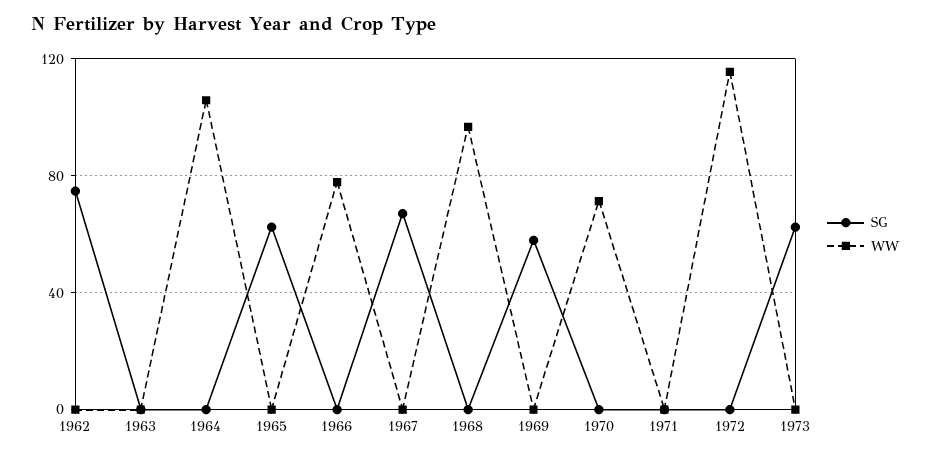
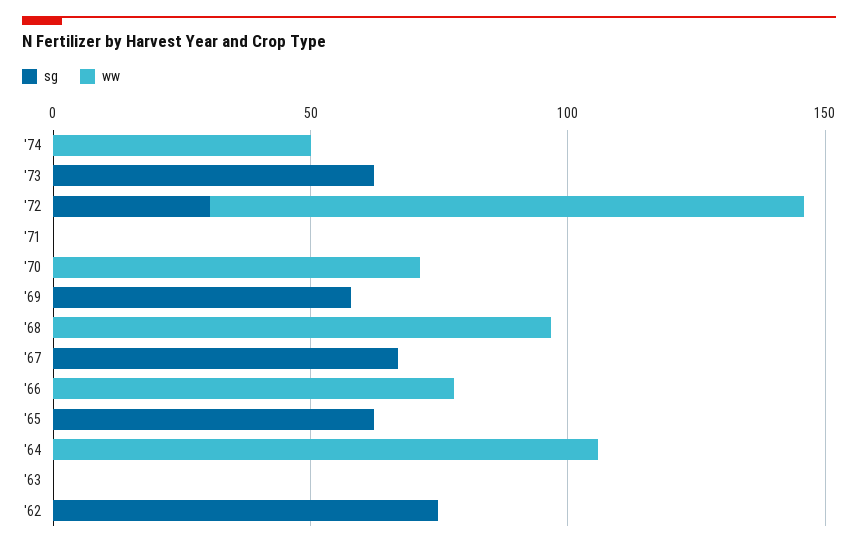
SG, 1972: 0 -> 30
SG, '74: none -> 0
WW, '74: none -> 50

